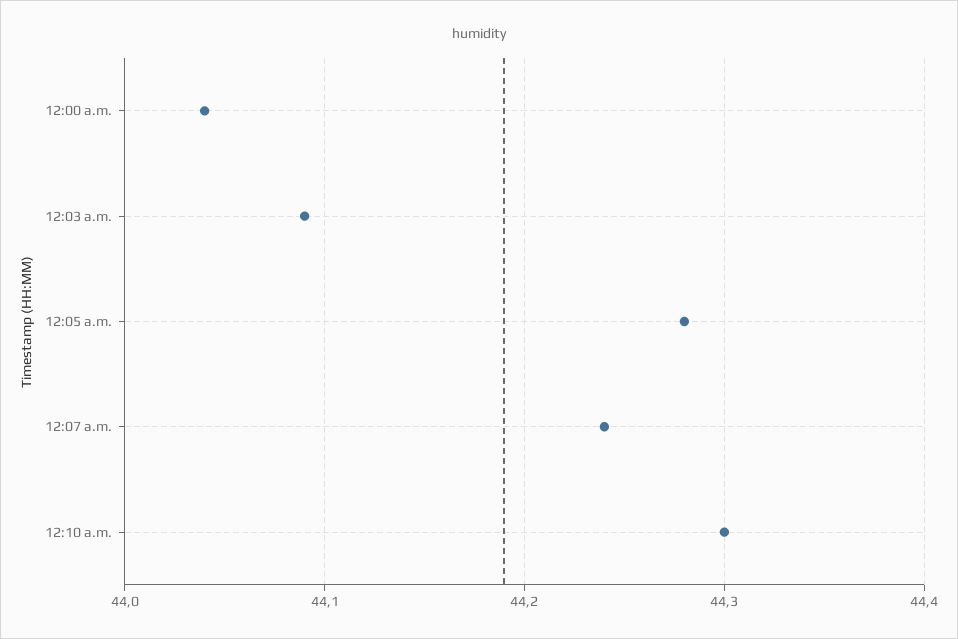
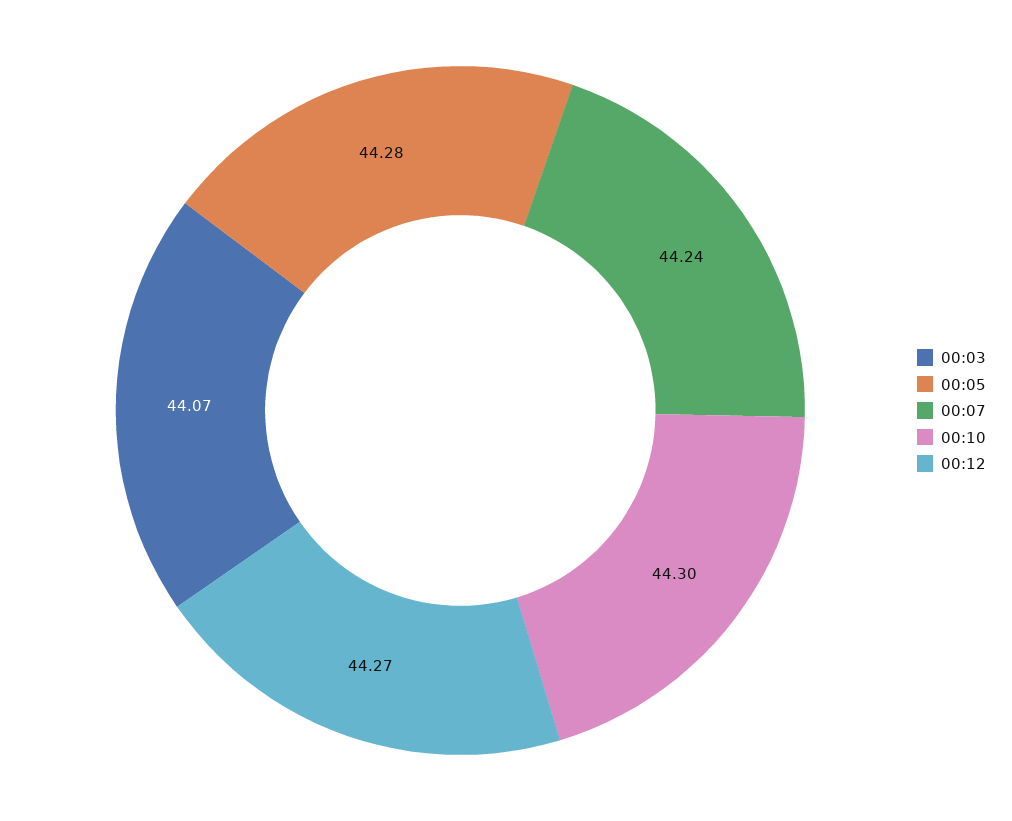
12:00 a.m.: 44.04 -> none
12:03 a.m.: 44.09 -> 44.07
00:12: none -> 44.27

